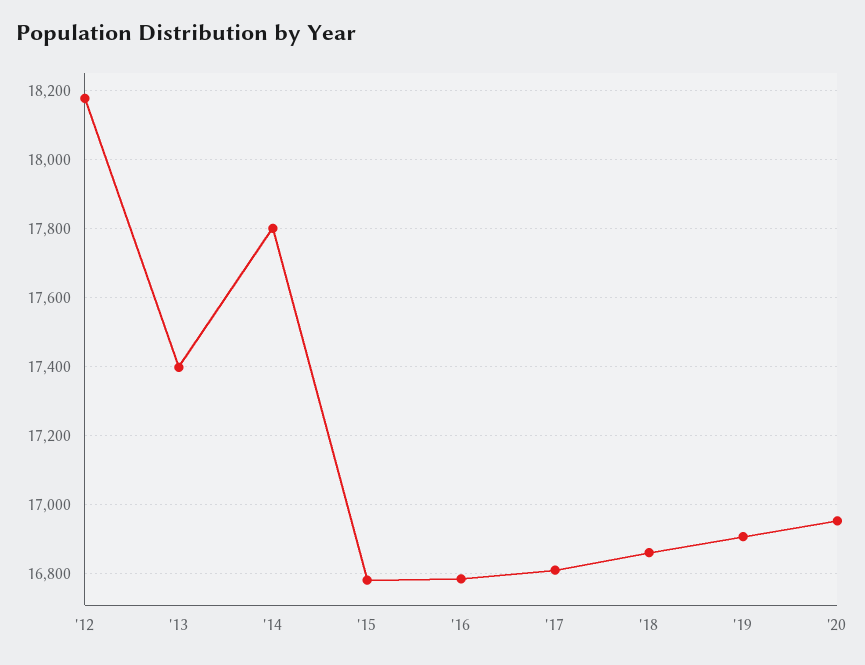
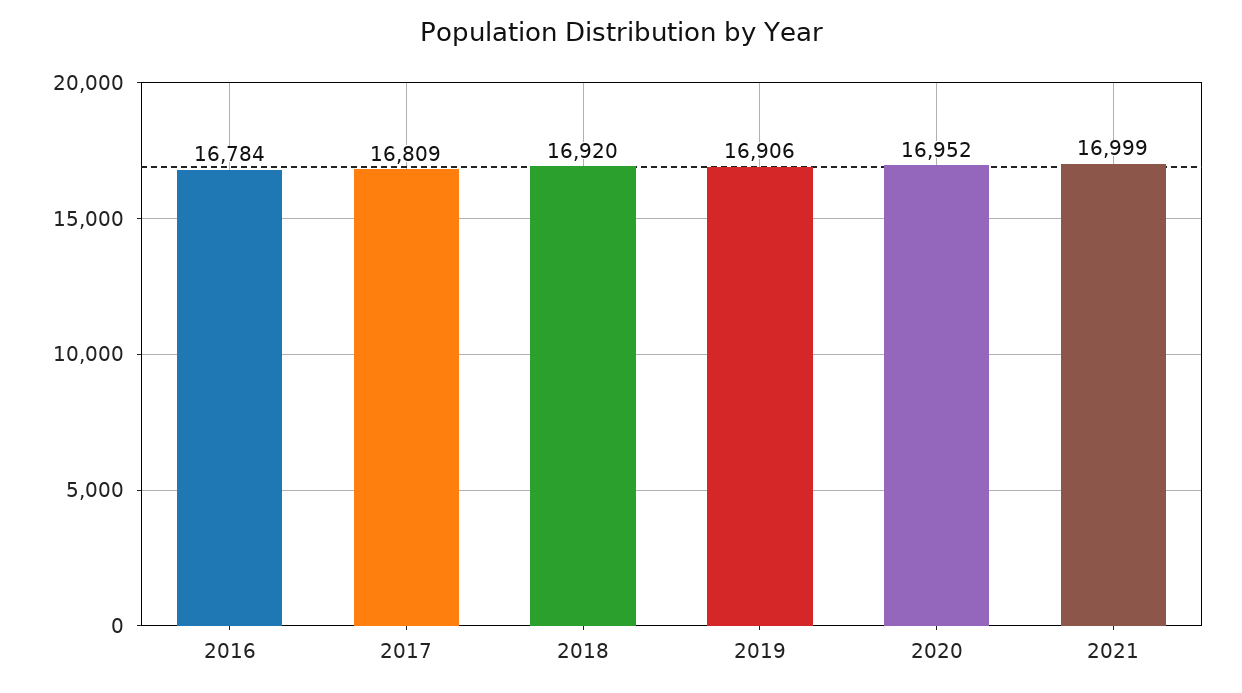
'12: 18180 -> none
'13: 17400 -> none
'14: 17800 -> none
'15: 16780 -> none
'18: 16860 -> 16920
2021: none -> 16999

